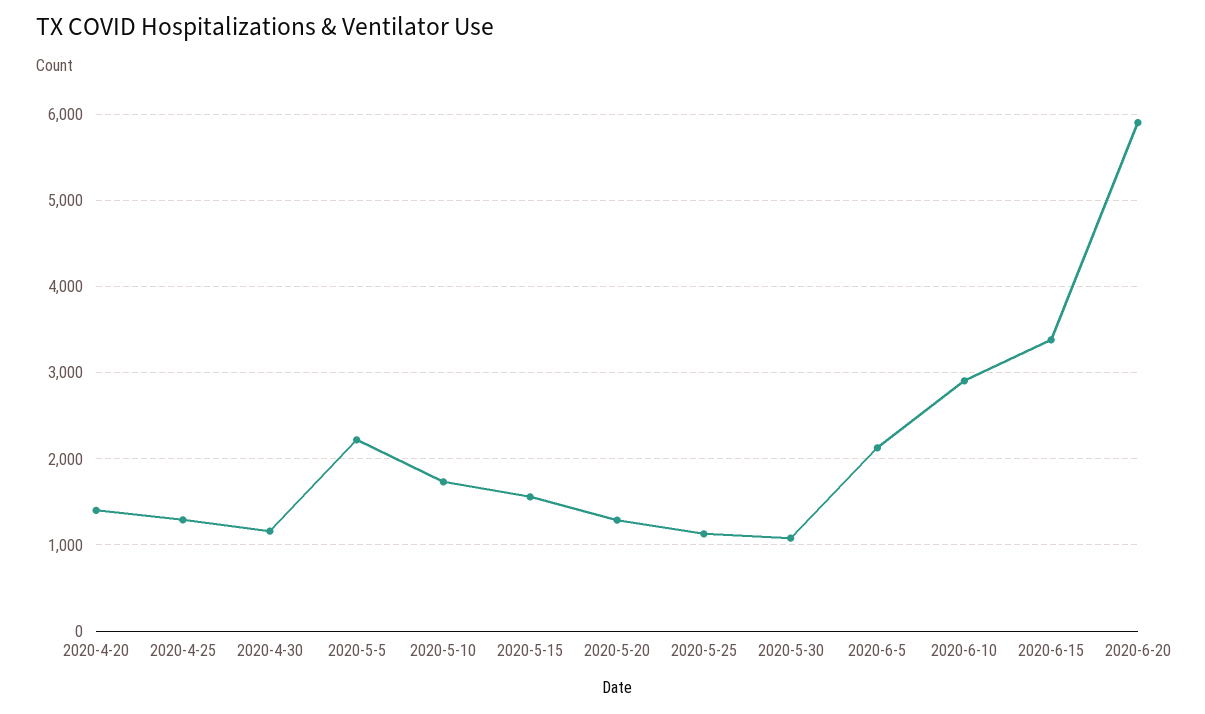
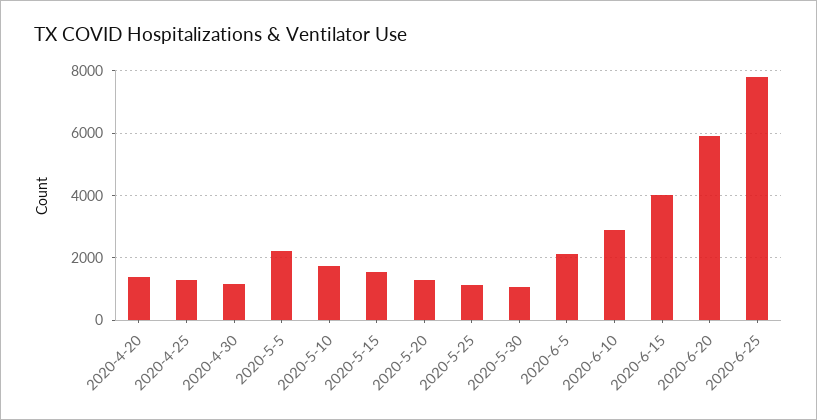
2020-6-15: 3400 -> 4000
2020-6-25: none -> 7800

